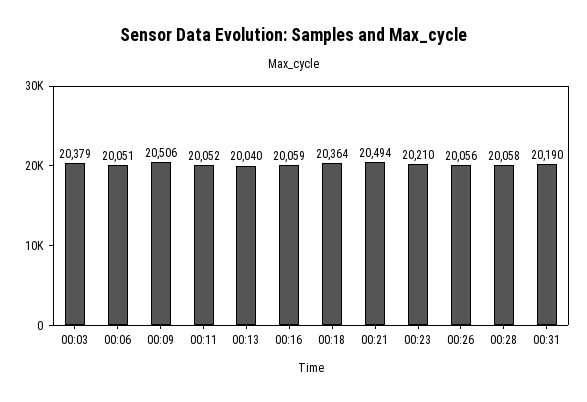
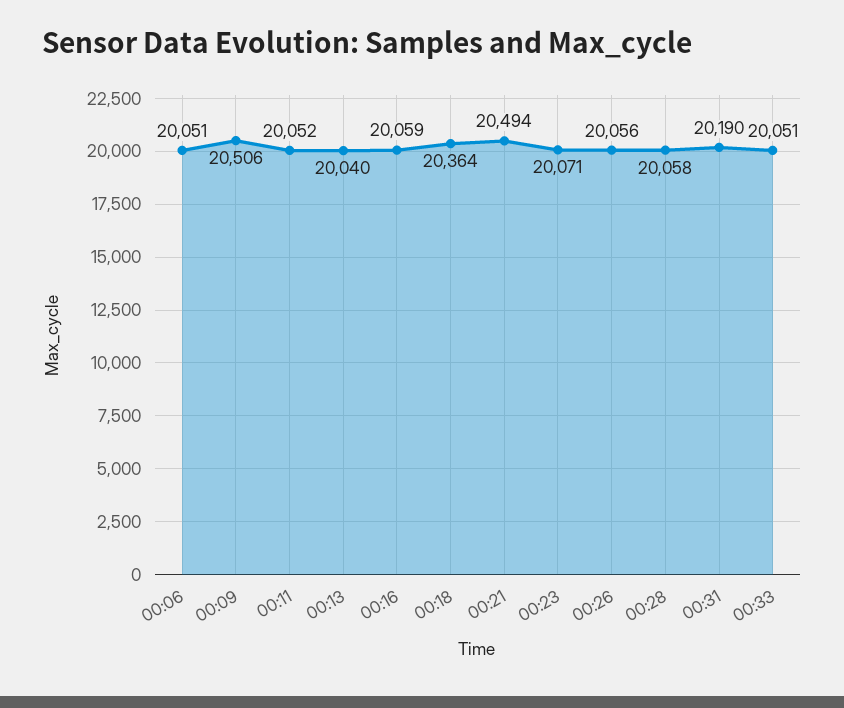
00:03: 20379 -> none
00:23: 20210 -> 20071
00:33: none -> 20051

